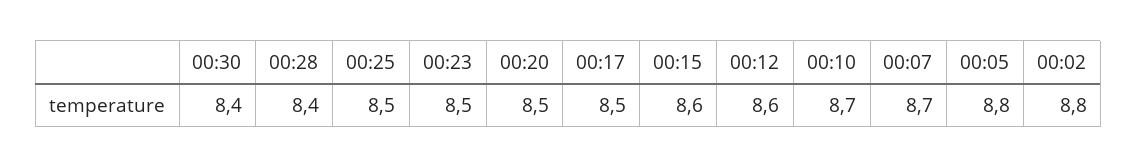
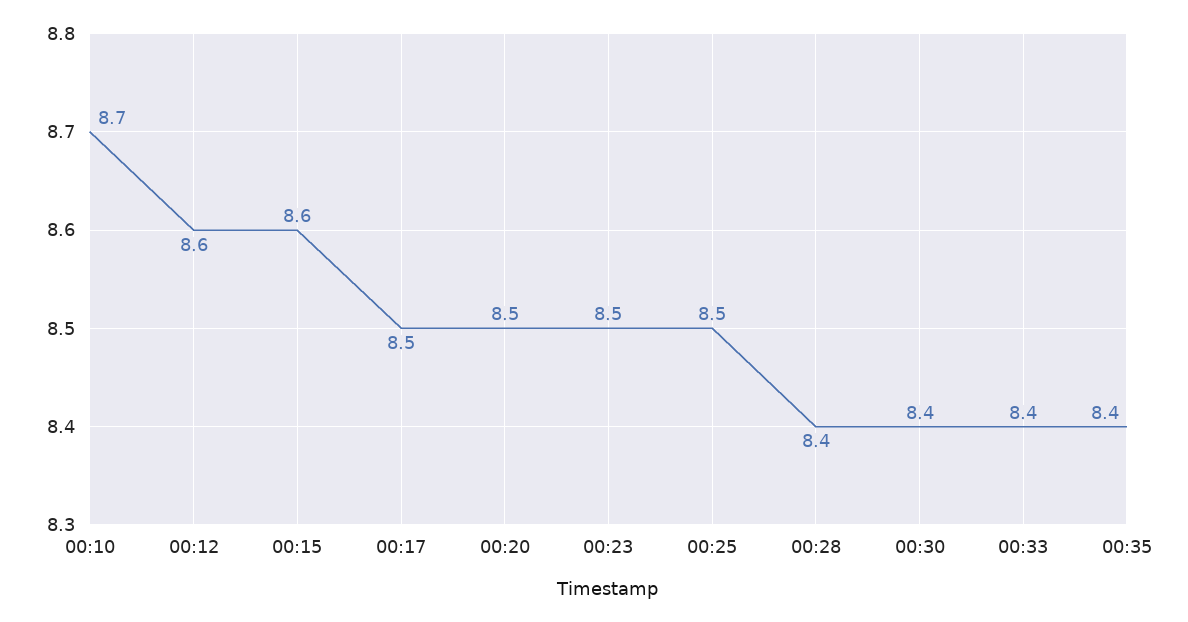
00:07: 8.7 -> none
00:05: 8.8 -> none
00:02: 8.8 -> none
00:33: none -> 8.4
00:35: none -> 8.4

